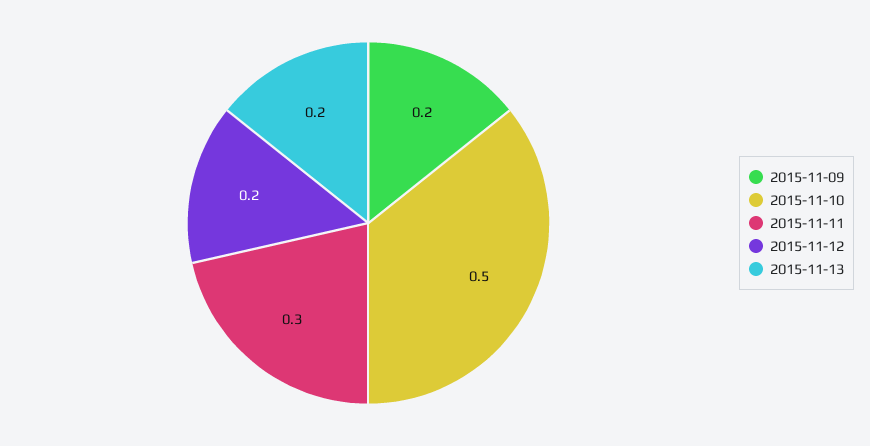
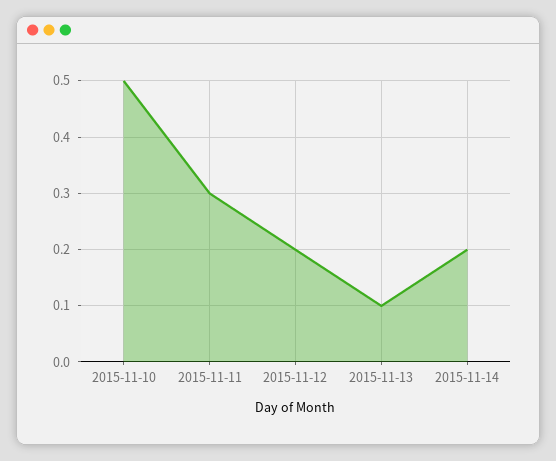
2015-11-09: 0.2 -> none
2015-11-13: 0.2 -> 0.1
2015-11-14: none -> 0.2

